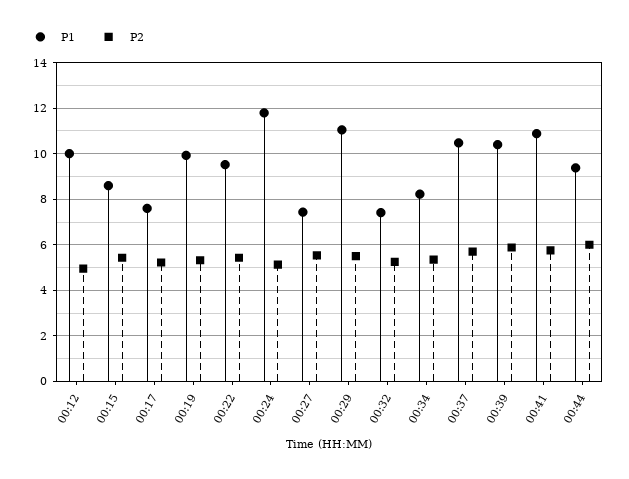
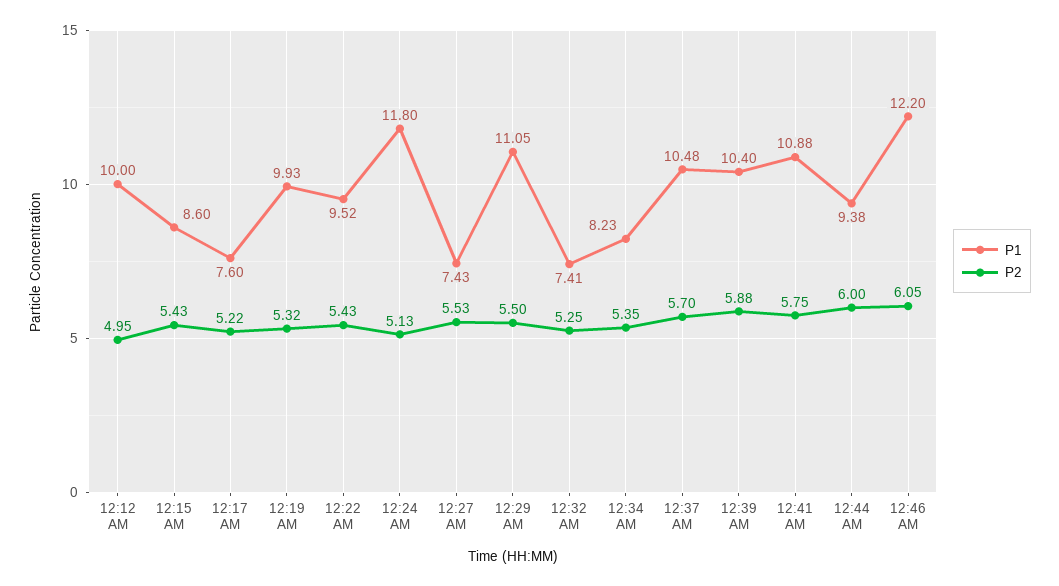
P1, 12:46 AM: none -> 12.2
P2, 12:46 AM: none -> 6.05

